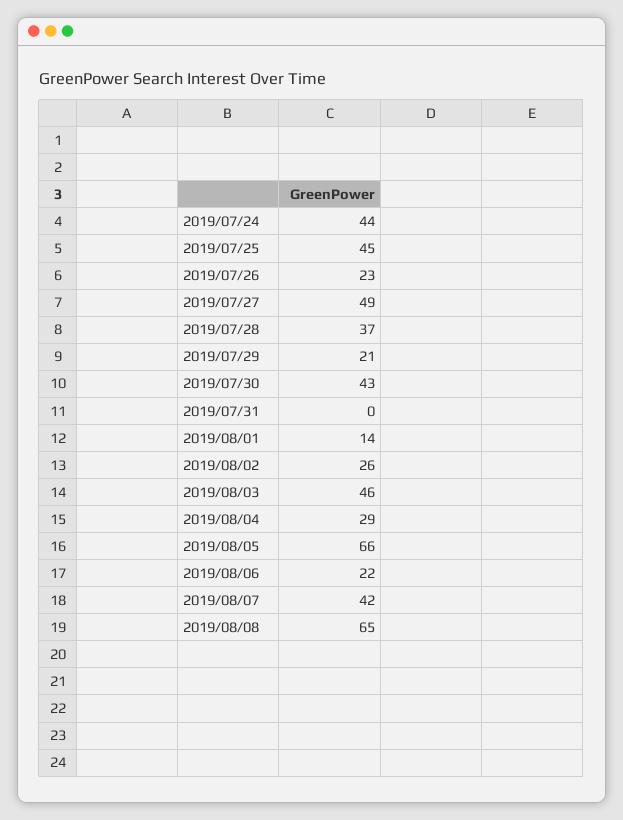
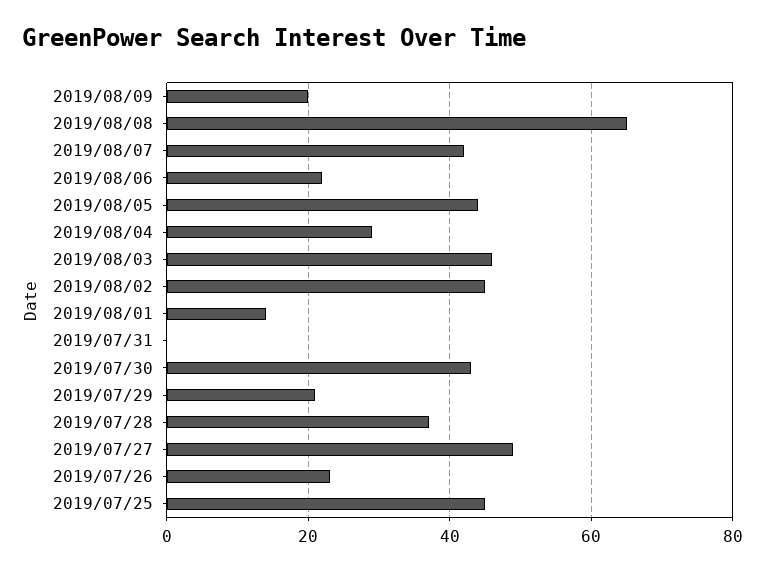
2019/07/24: 44 -> none
2019/08/02: 26 -> 45
2019/08/05: 66 -> 45
2019/08/09: none -> 20

